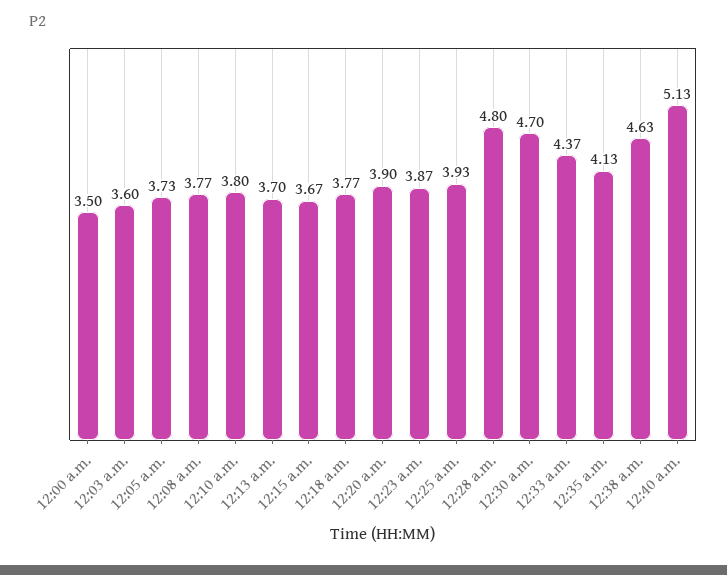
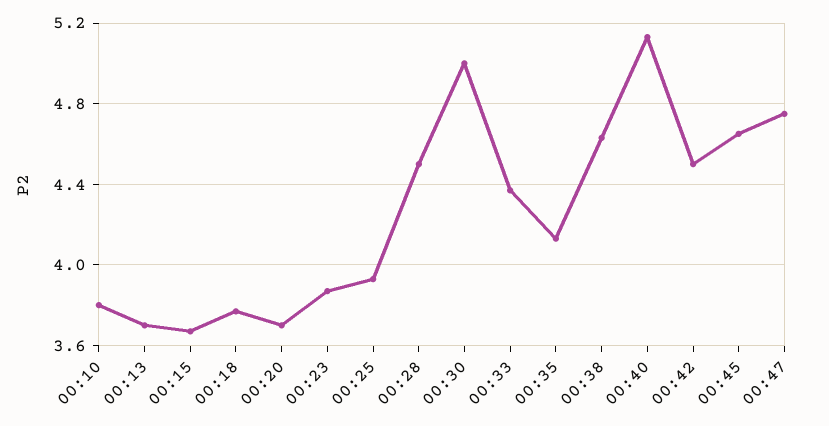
12:00 a.m.: 3.5 -> none
12:03 a.m.: 3.6 -> none
12:05 a.m.: 3.73 -> none
12:08 a.m.: 3.77 -> none
12:20 a.m.: 3.9 -> 3.7
12:28 a.m.: 4.8 -> 4.5
12:30 a.m.: 4.7 -> 5
00:42: none -> 4.5
00:45: none -> 4.65
00:47: none -> 4.75

